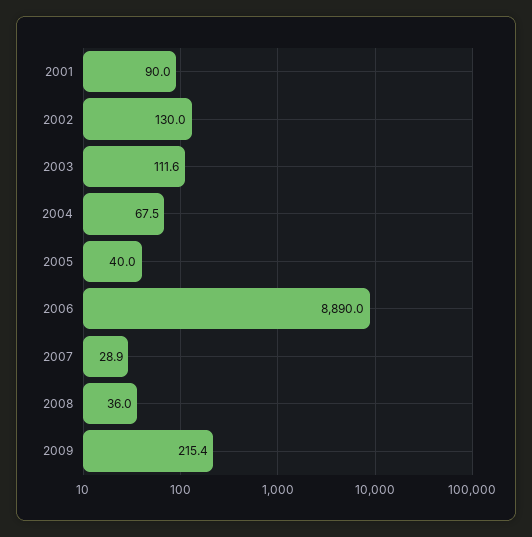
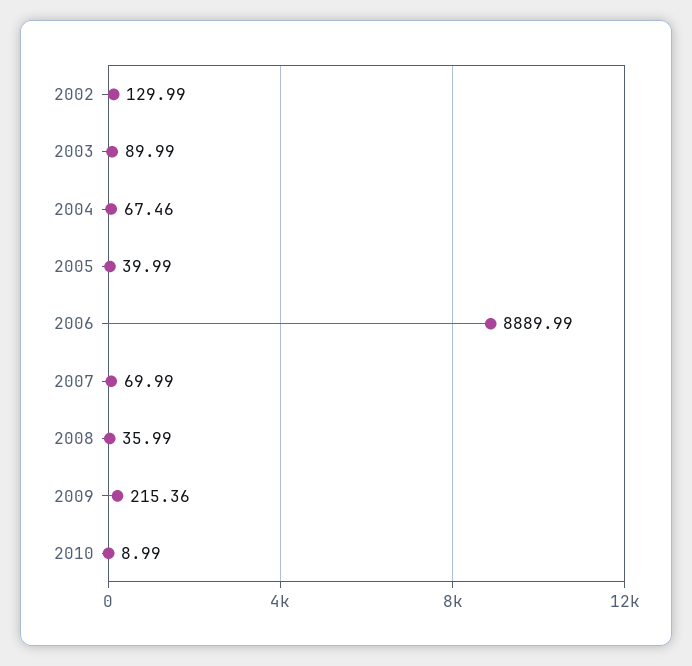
2001: 90 -> none
2003: 111.6 -> 89.99
2007: 28.9 -> 69.99
2010: none -> 8.99

